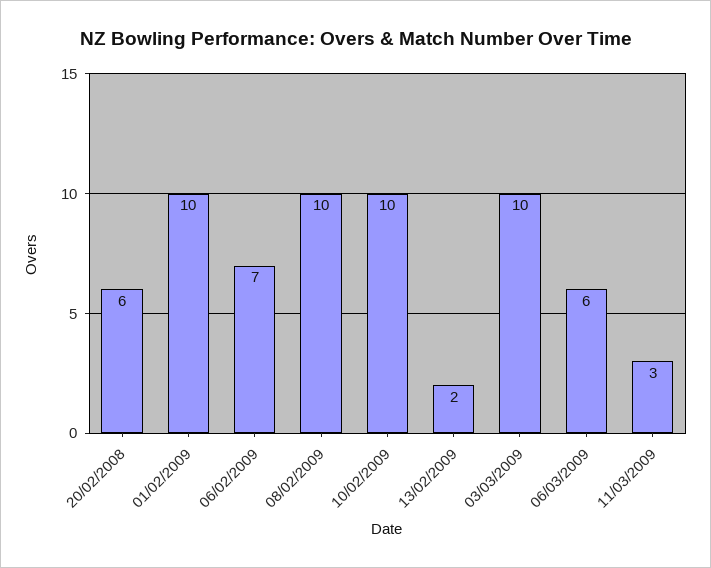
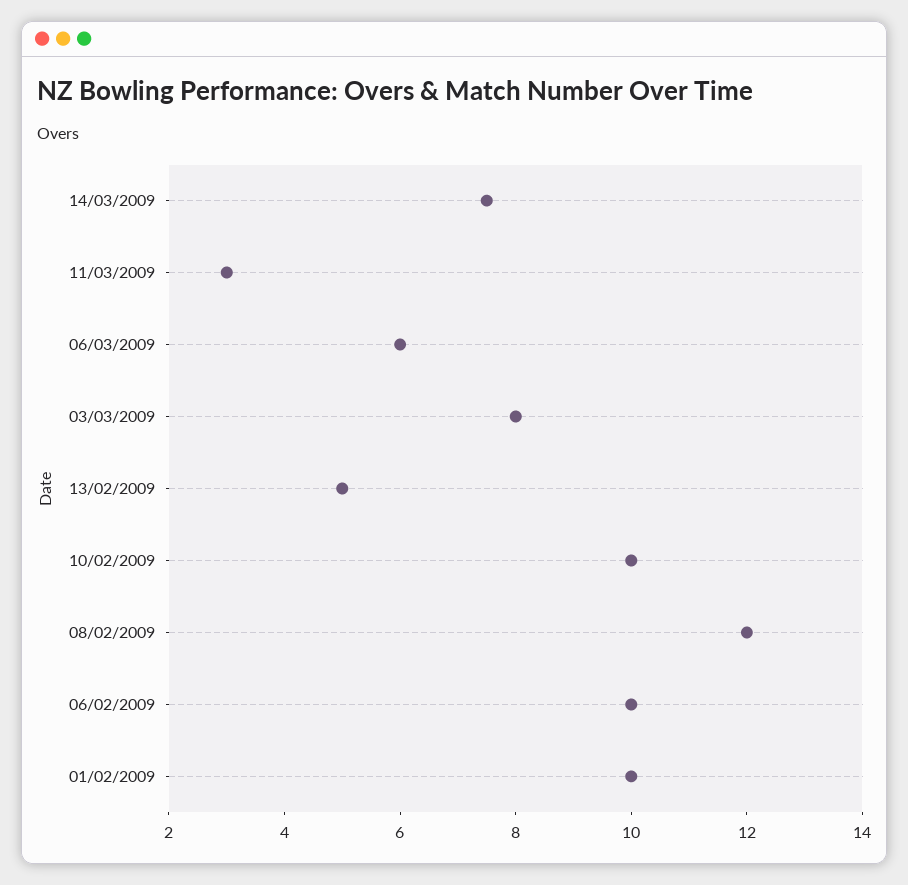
20/02/2008: 6 -> none
06/02/2009: 7 -> 10
08/02/2009: 10 -> 12
13/02/2009: 2 -> 5
03/03/2009: 10 -> 8
14/03/2009: none -> 7.5

